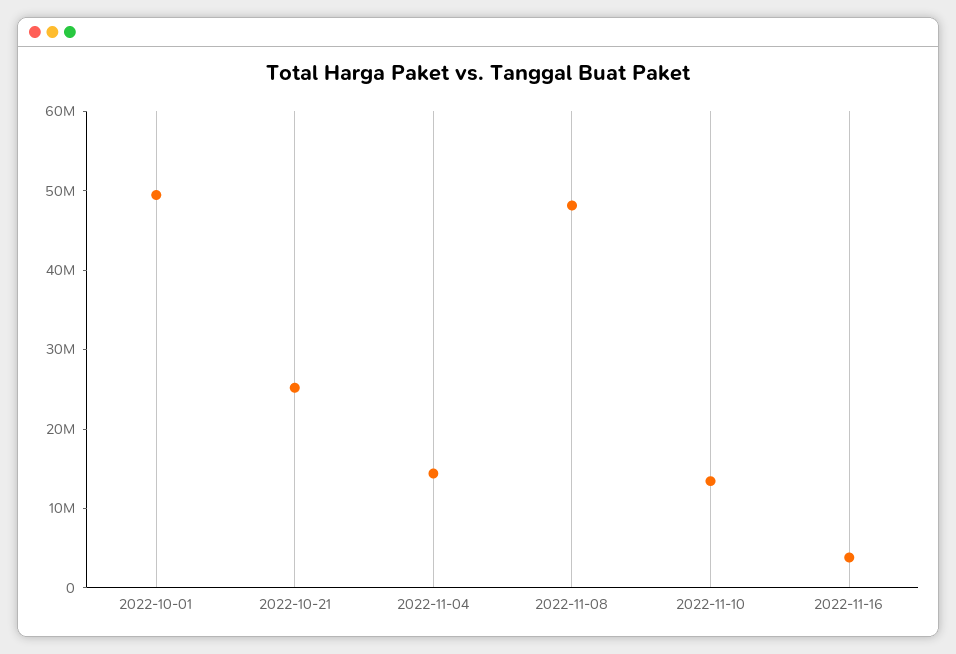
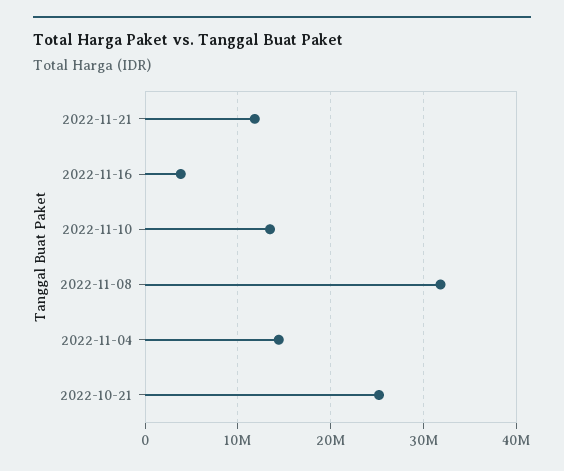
2022-10-01: 50000000 -> none
2022-11-08: 48000000 -> 32000000
2022-11-21: none -> 12000000

